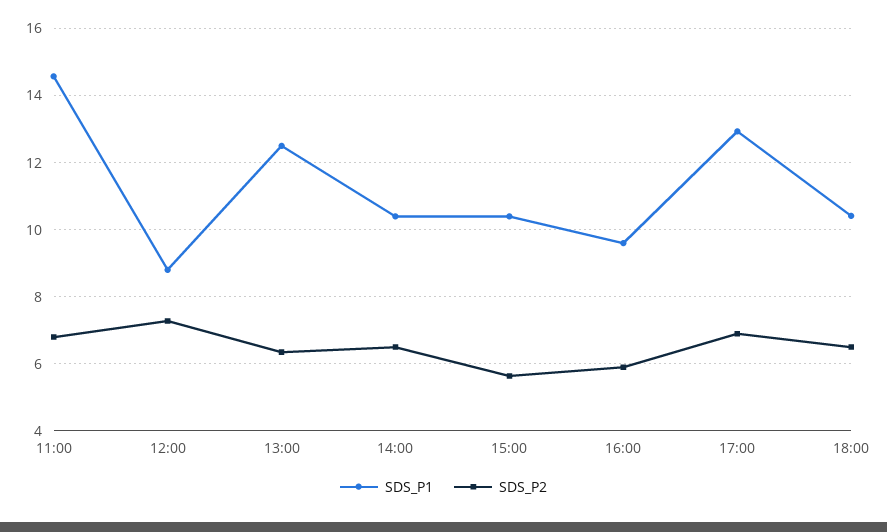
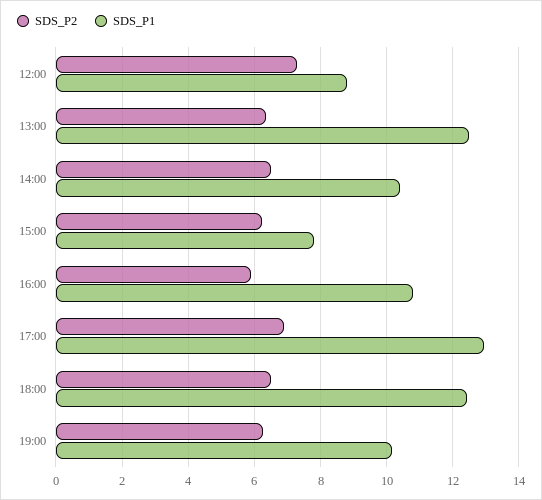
SDS_P1, 11:00: 14.6 -> none
SDS_P2, 11:00: 6.8 -> none
SDS_P1, 15:00: 10.4 -> 7.8
SDS_P2, 15:00: 5.6 -> 6.2
SDS_P1, 16:00: 9.6 -> 10.8
SDS_P1, 18:00: 10.4 -> 12.4
SDS_P2, 19:00: none -> 6.2
SDS_P1, 19:00: none -> 10.2

